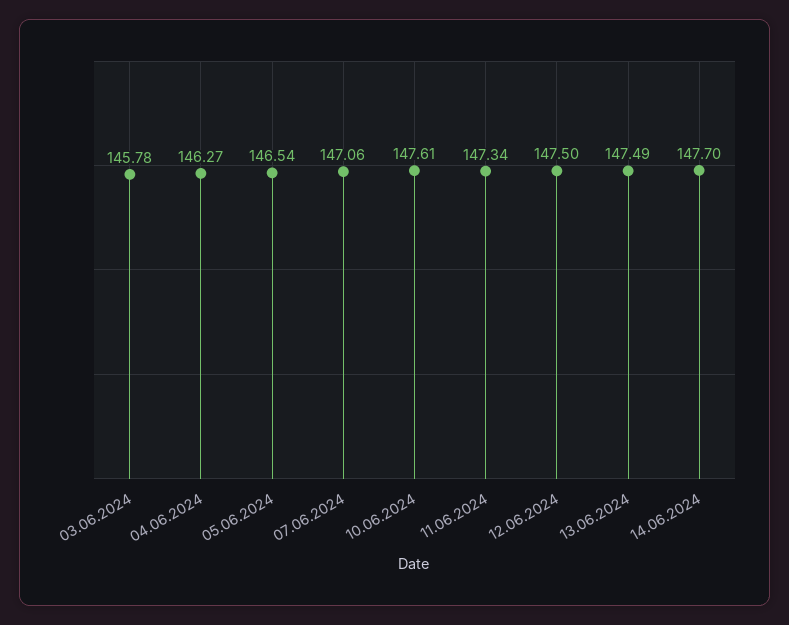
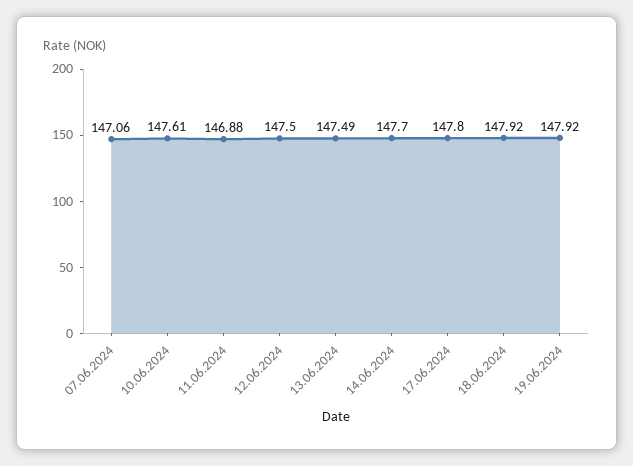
03.06.2024: 145.78 -> none
04.06.2024: 146.27 -> none
05.06.2024: 146.54 -> none
11.06.2024: 147.34 -> 146.88
17.06.2024: none -> 147.8
18.06.2024: none -> 147.92
19.06.2024: none -> 147.92

